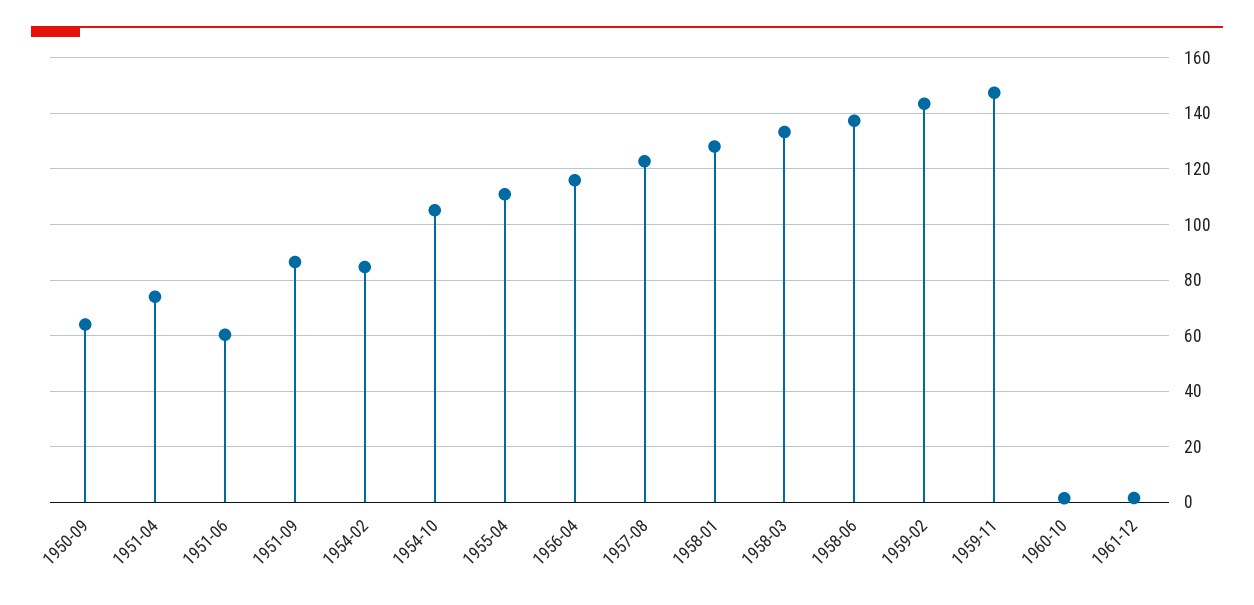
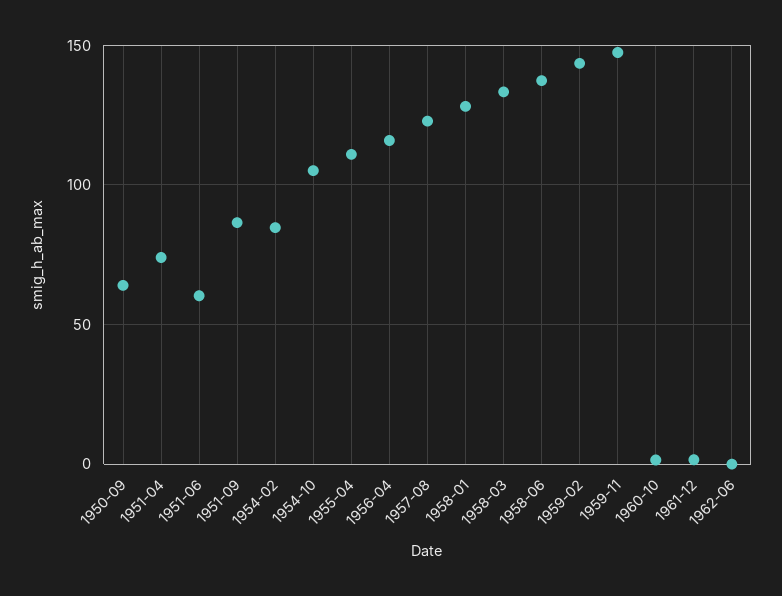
1962-06: none -> 0

